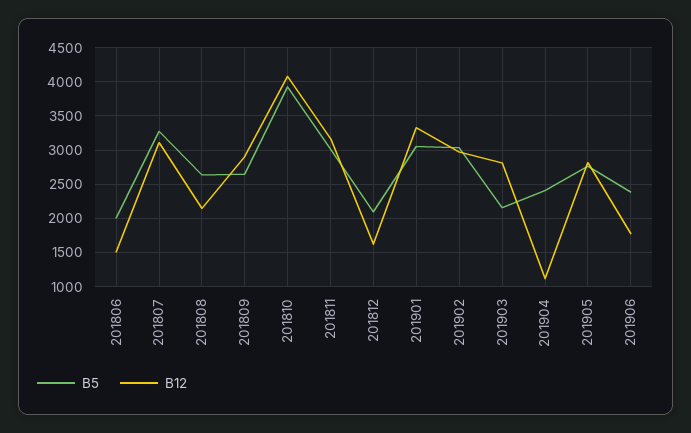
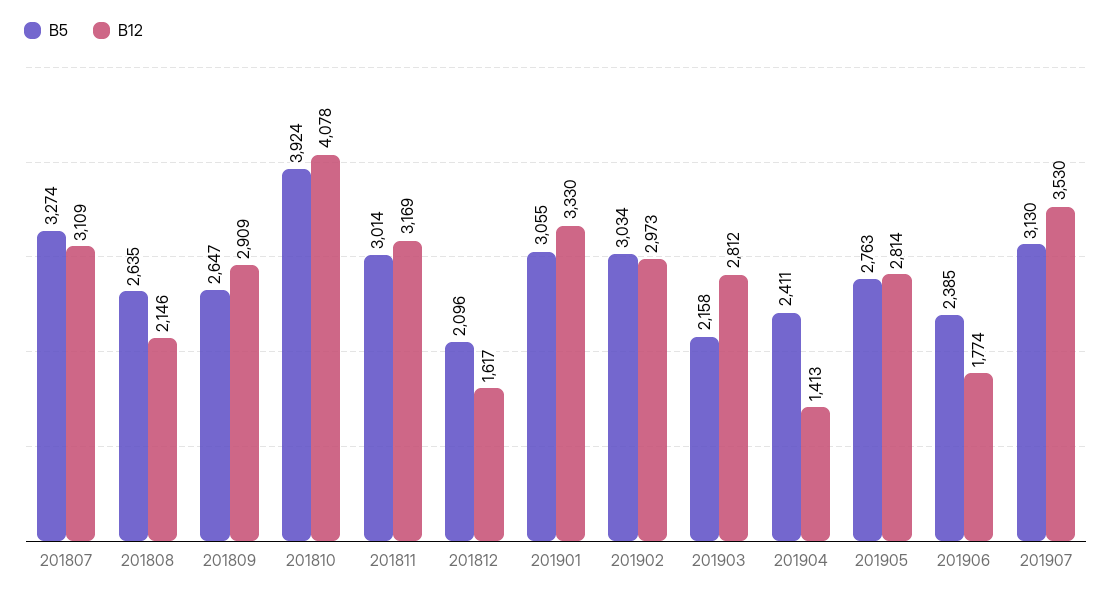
B5, 201806: 2000 -> none
B12, 201806: 1500 -> none
B12, 201904: 1100 -> 1413
B5, 201907: none -> 3130
B12, 201907: none -> 3530

